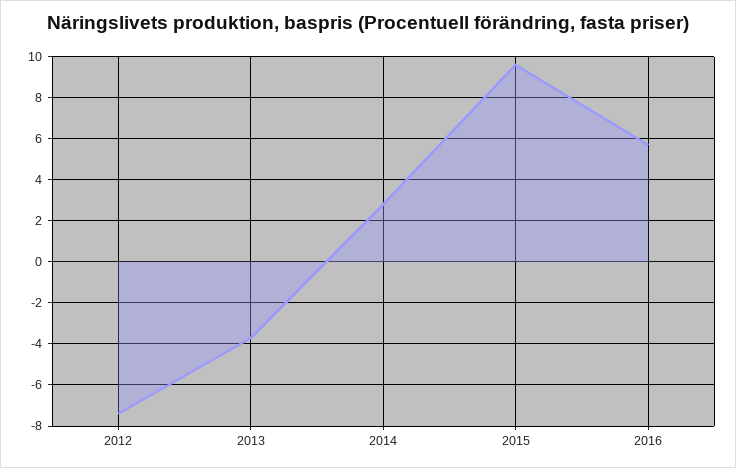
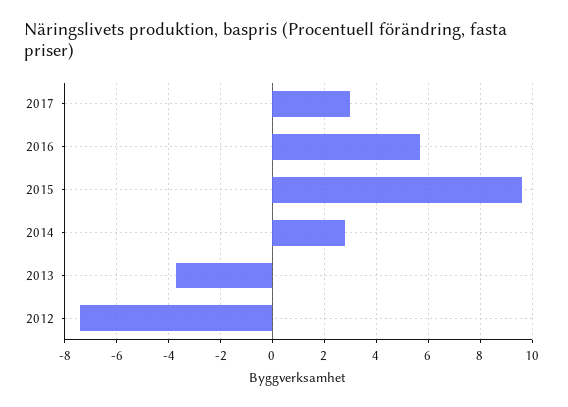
2017: none -> 3

